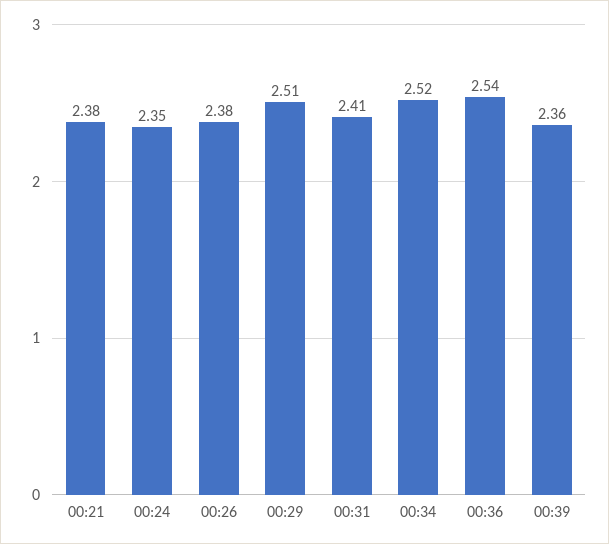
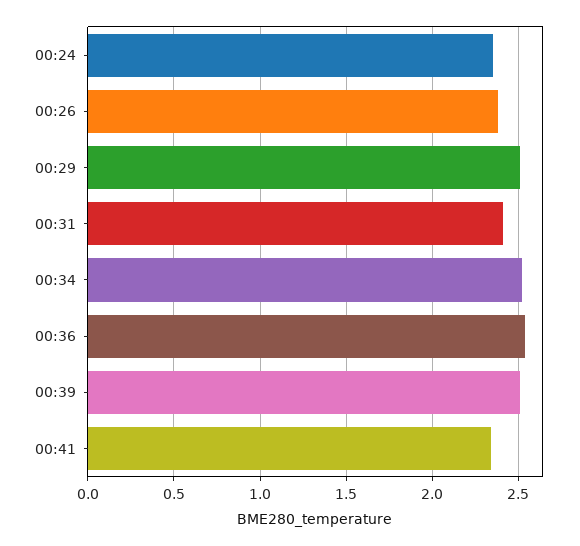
00:21: 2.38 -> none
00:39: 2.36 -> 2.5
00:41: none -> 2.35

